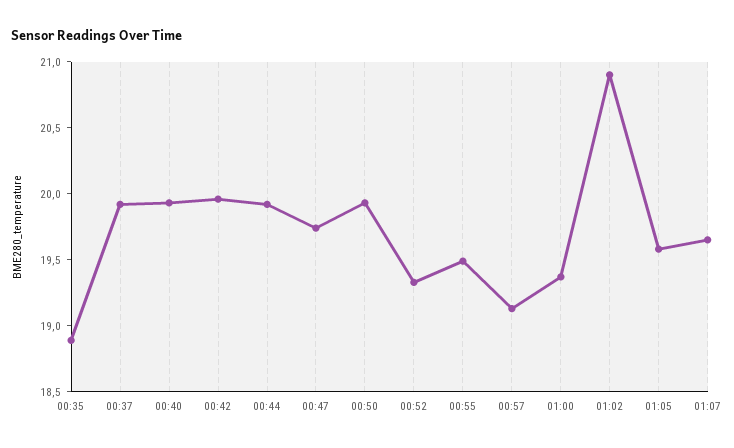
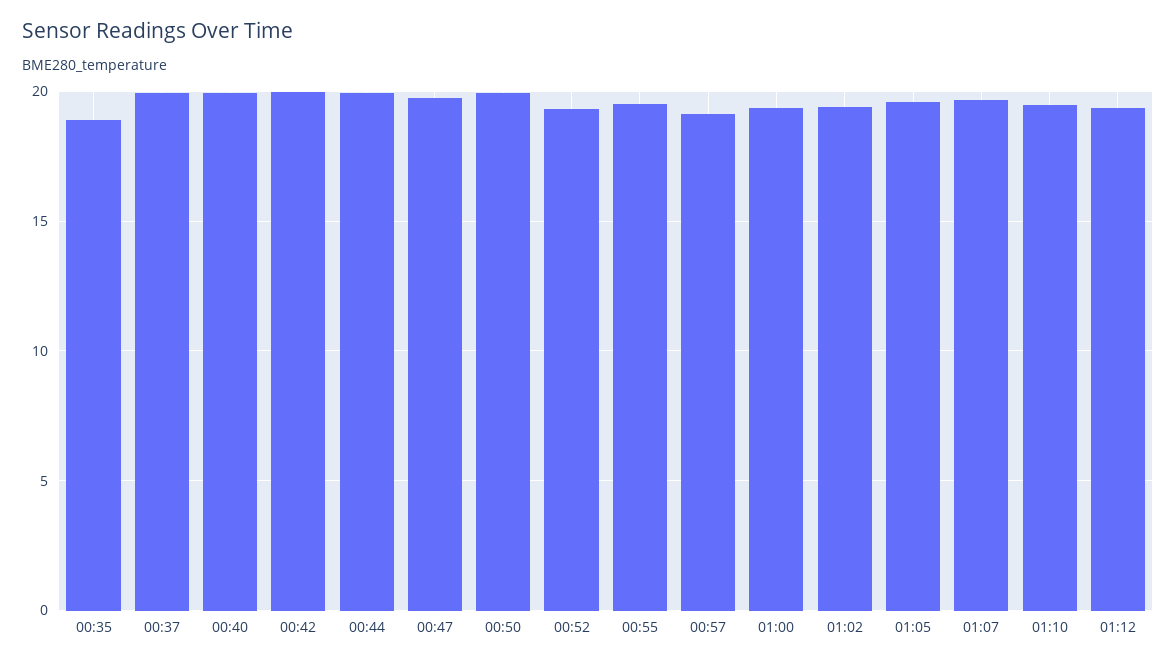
01:02: 20.9 -> 19.5
01:10: none -> 19.5
01:12: none -> 19.5

